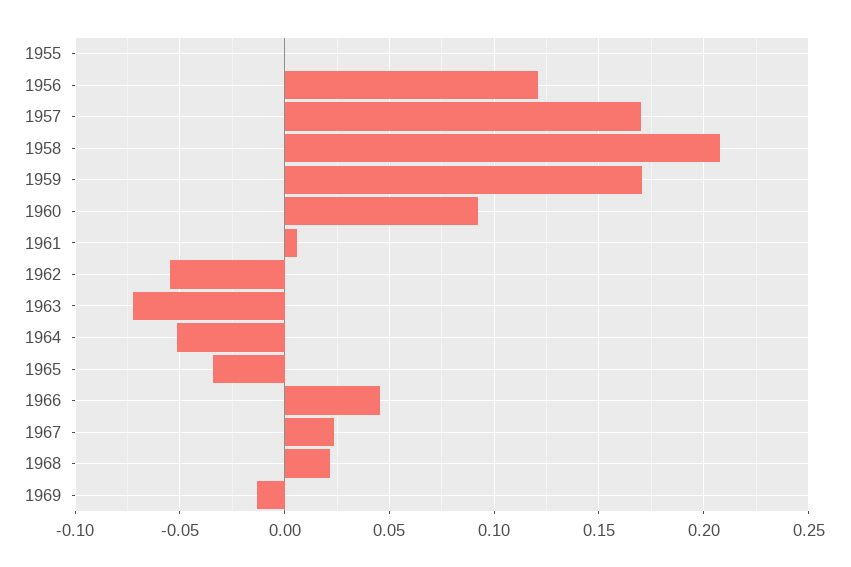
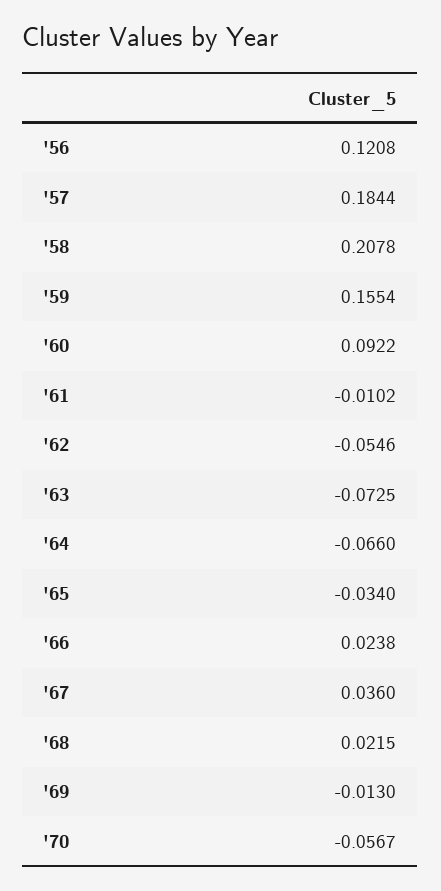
1955: 0 -> none
1957: 0.17 -> 0.1844
1959: 0.17 -> 0.1554
1961: 0.005 -> -0.0102
1964: -0.05 -> -0.066
1966: 0.045 -> 0.0238
1967: 0.025 -> 0.036
'70: none -> -0.0567

